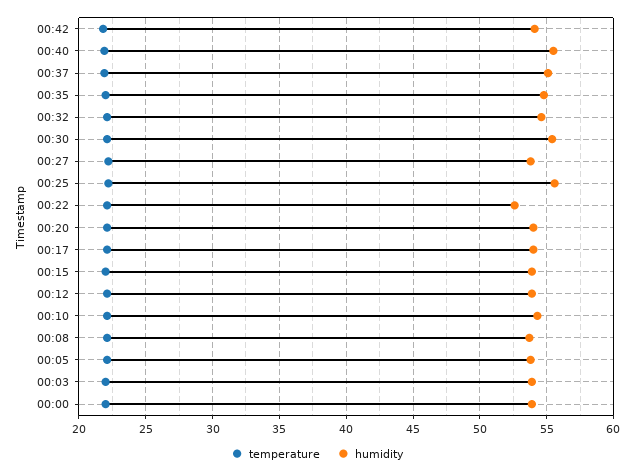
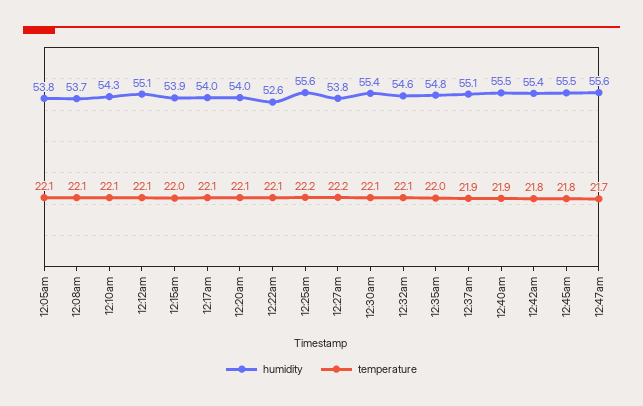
humidity, 00:42: 54 -> 55.4
humidity, 00:12: 54 -> 55.1
temperature, 00:03: 22 -> none
humidity, 00:03: 54 -> none
temperature, 00:00: 22 -> none
humidity, 00:00: 54 -> none
humidity, 12:45am: none -> 55.5
temperature, 12:45am: none -> 21.8
humidity, 12:47am: none -> 55.6
temperature, 12:47am: none -> 21.7

